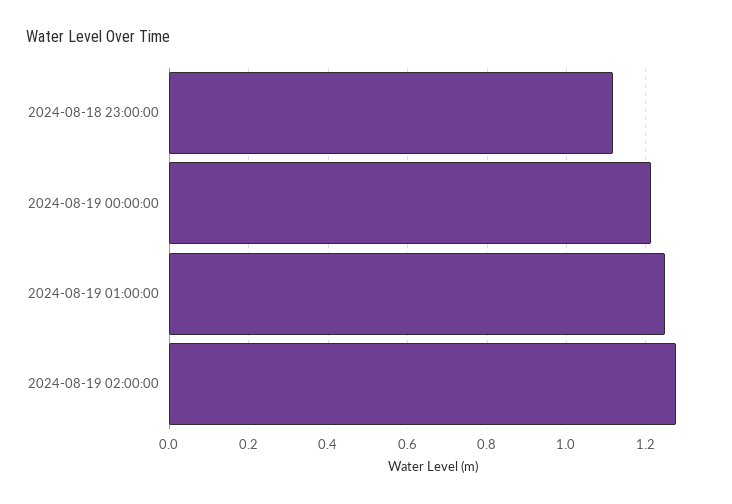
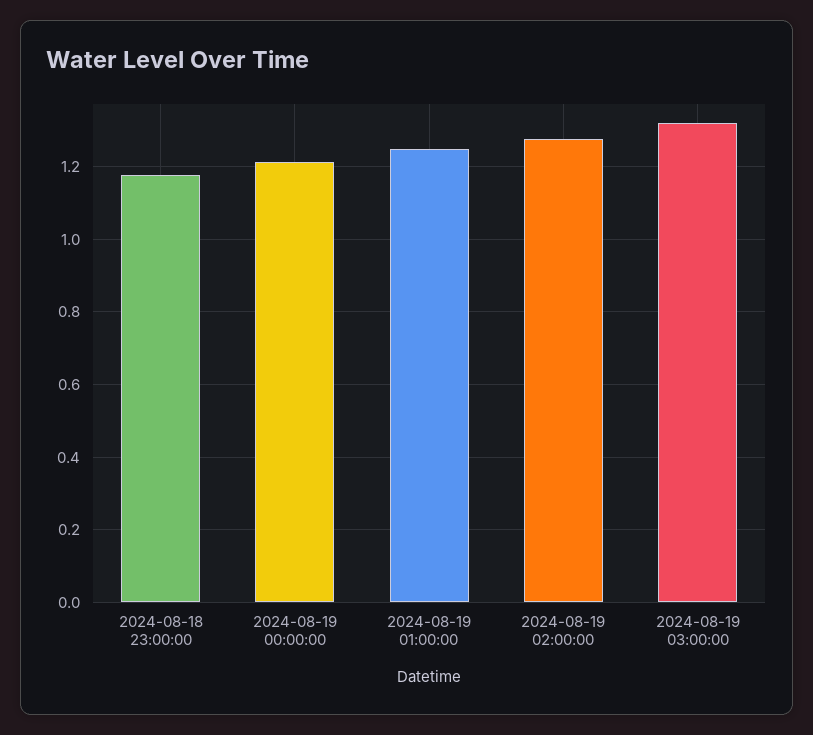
2024-08-18 23:00:00: 1.12 -> 1.18
2024-08-19 03:00:00: none -> 1.32

